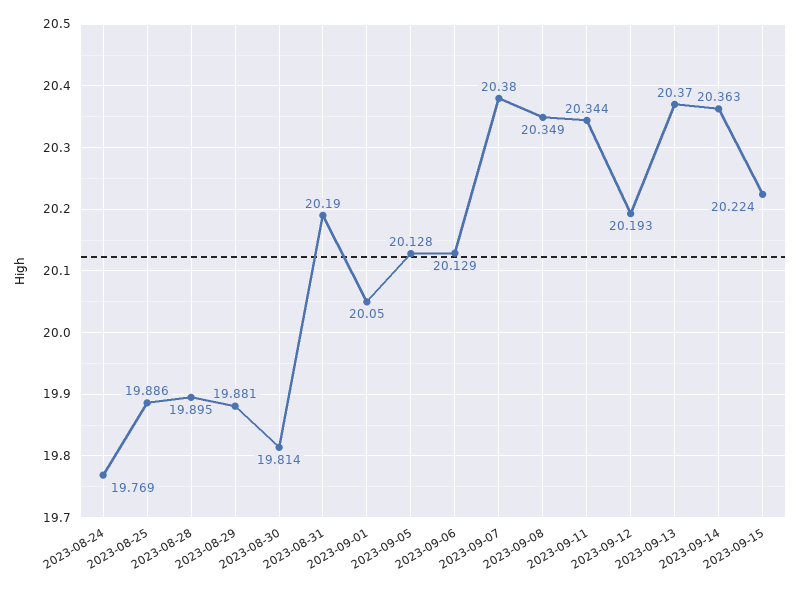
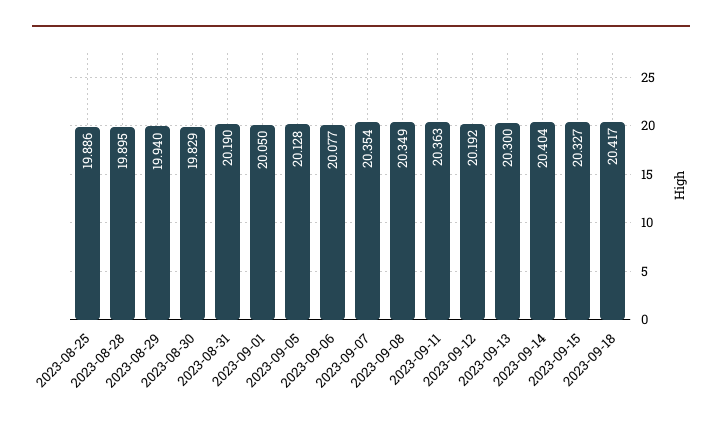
2023-08-24: 19.769 -> none
2023-08-29: 19.881 -> 19.94
2023-08-30: 19.814 -> 19.829
2023-09-06: 20.129 -> 20.077
2023-09-07: 20.38 -> 20.354
2023-09-11: 20.344 -> 20.363
2023-09-12: 20.193 -> 20.192
2023-09-13: 20.37 -> 20.3
2023-09-14: 20.363 -> 20.404
2023-09-15: 20.224 -> 20.327
2023-09-18: none -> 20.417

